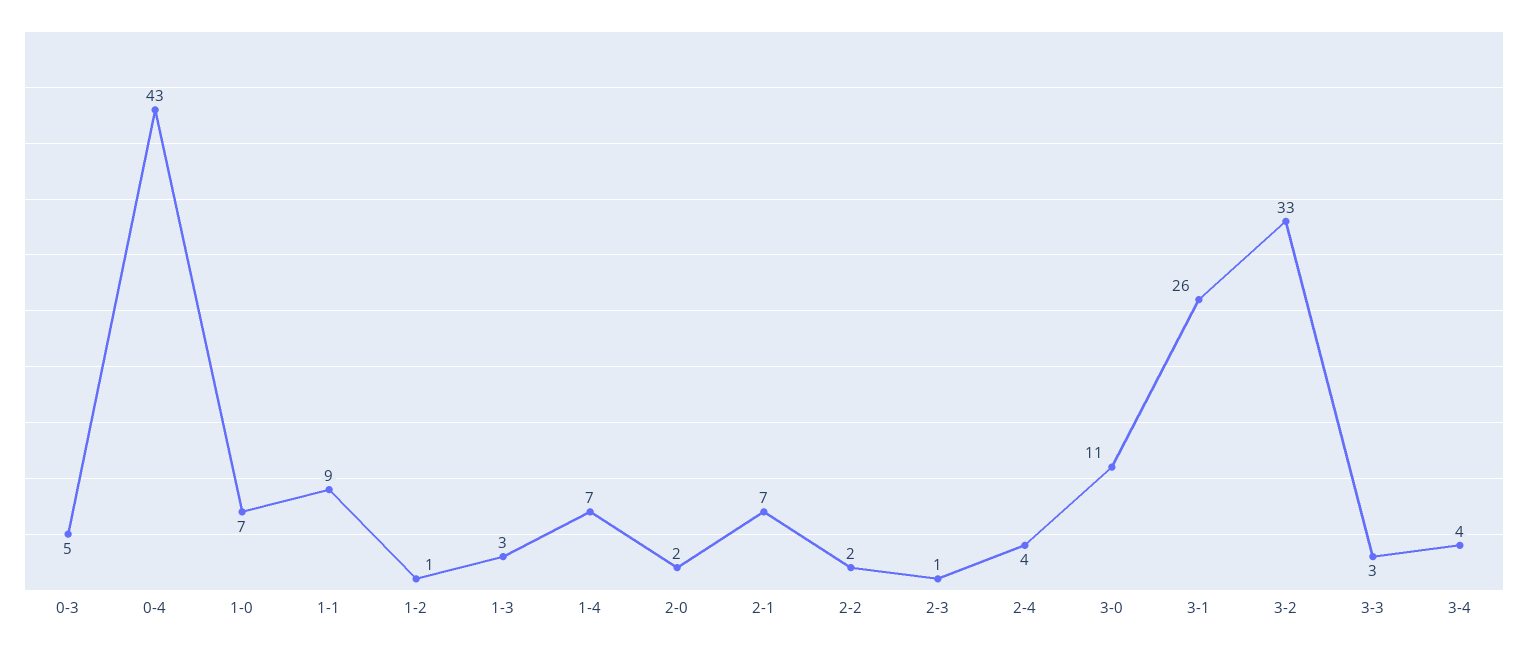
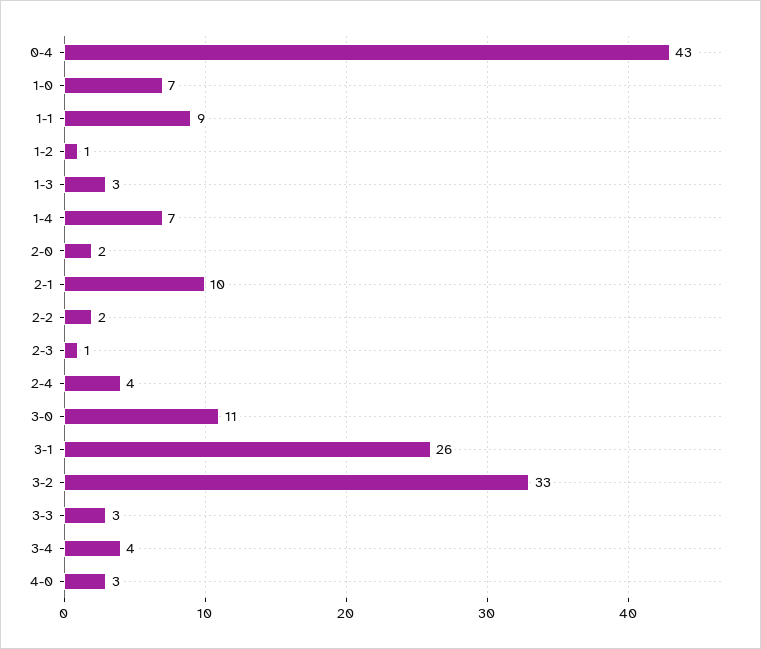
0-3: 5 -> none
2-1: 7 -> 10
4-0: none -> 3

